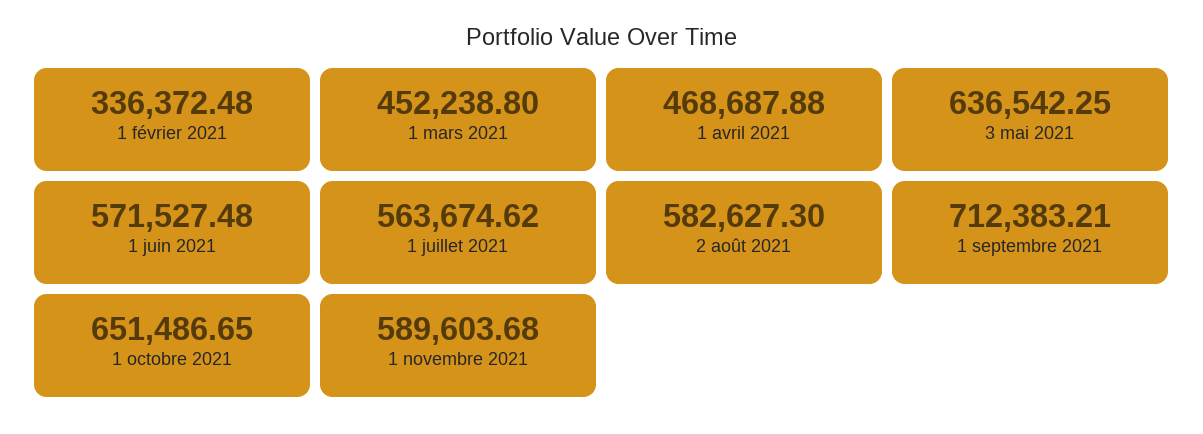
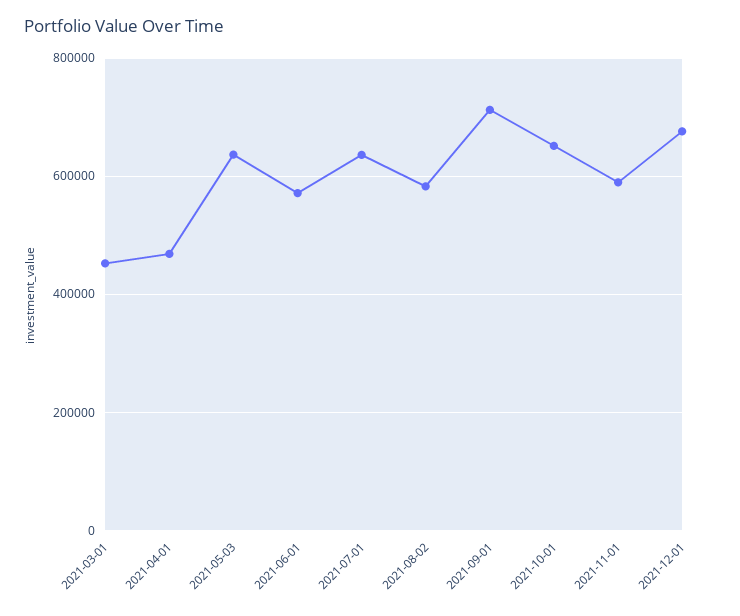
1 février 2021: 336372.48 -> none
1 juillet 2021: 563674.62 -> 640000
2021-12-01: none -> 680000

